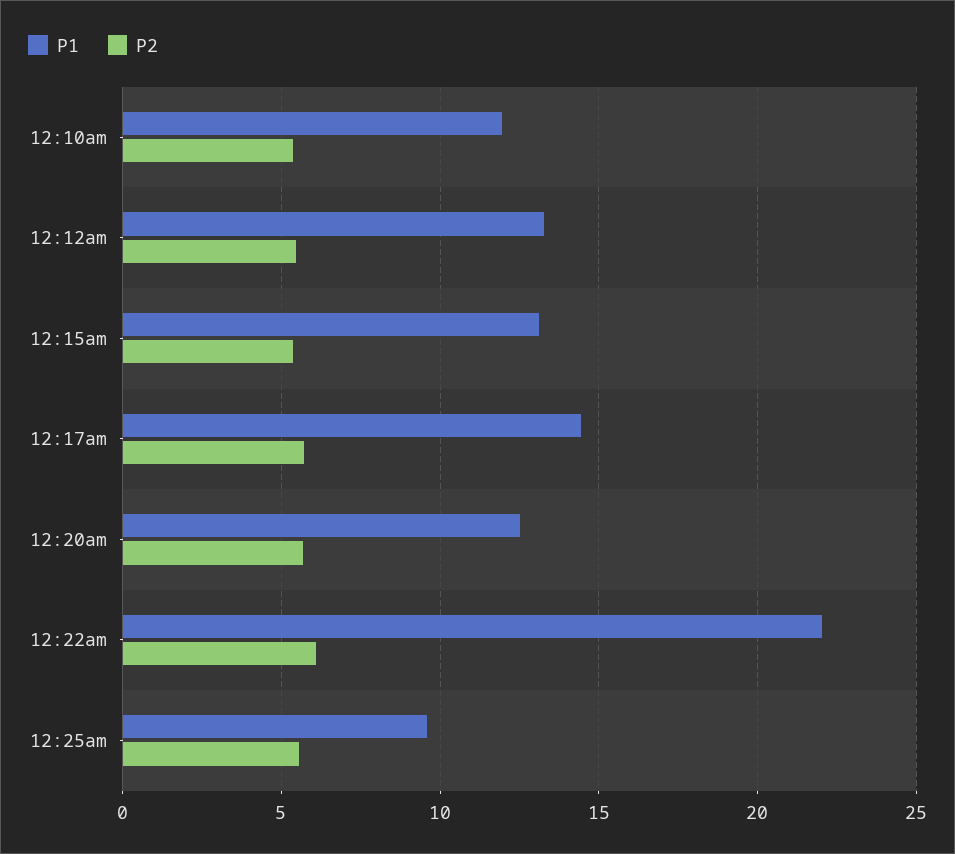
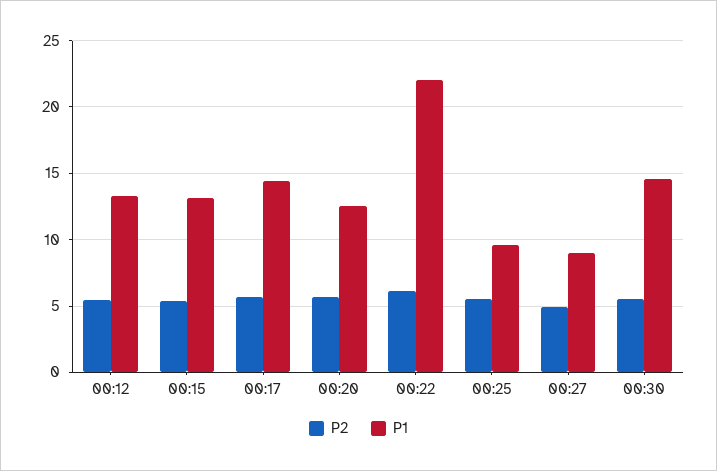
P1, 12:10am: 12 -> none
P2, 12:10am: 5.5 -> none
P2, 00:27: none -> 5
P1, 00:27: none -> 9
P2, 00:30: none -> 5.5
P1, 00:30: none -> 14.5

